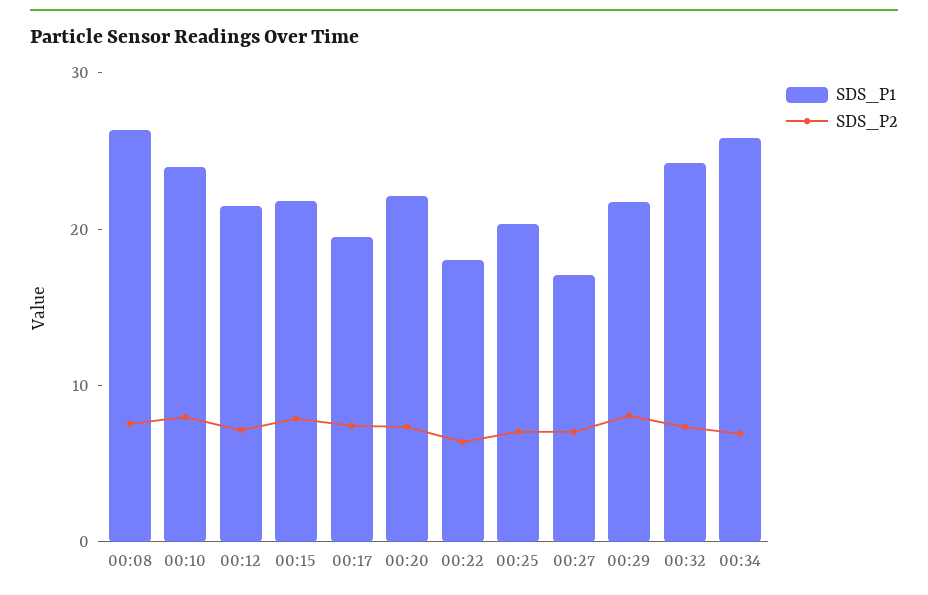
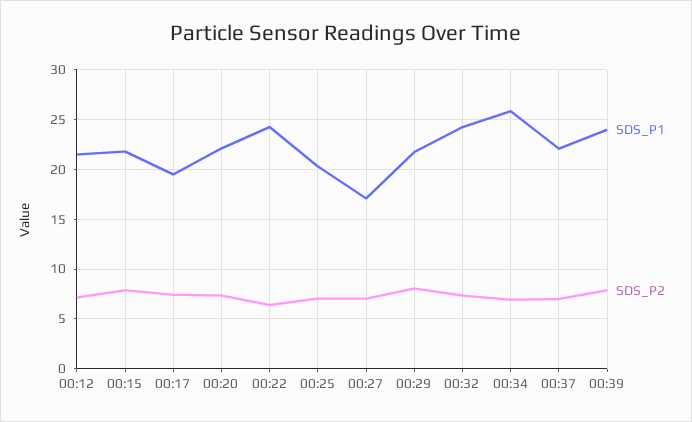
SDS_P1, 00:08: 26 -> none
SDS_P2, 00:08: 8 -> none
SDS_P1, 00:10: 24 -> none
SDS_P2, 00:10: 8 -> none
SDS_P1, 00:22: 18 -> 24
SDS_P1, 00:37: none -> 22
SDS_P2, 00:37: none -> 7
SDS_P1, 00:39: none -> 24
SDS_P2, 00:39: none -> 8

